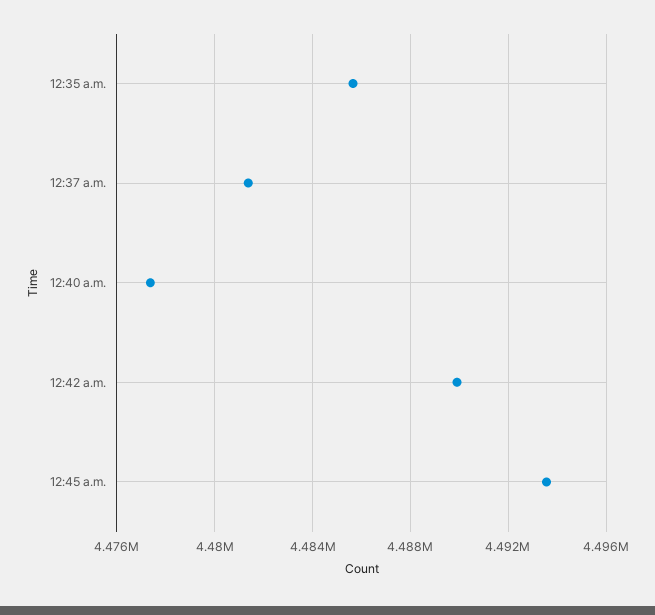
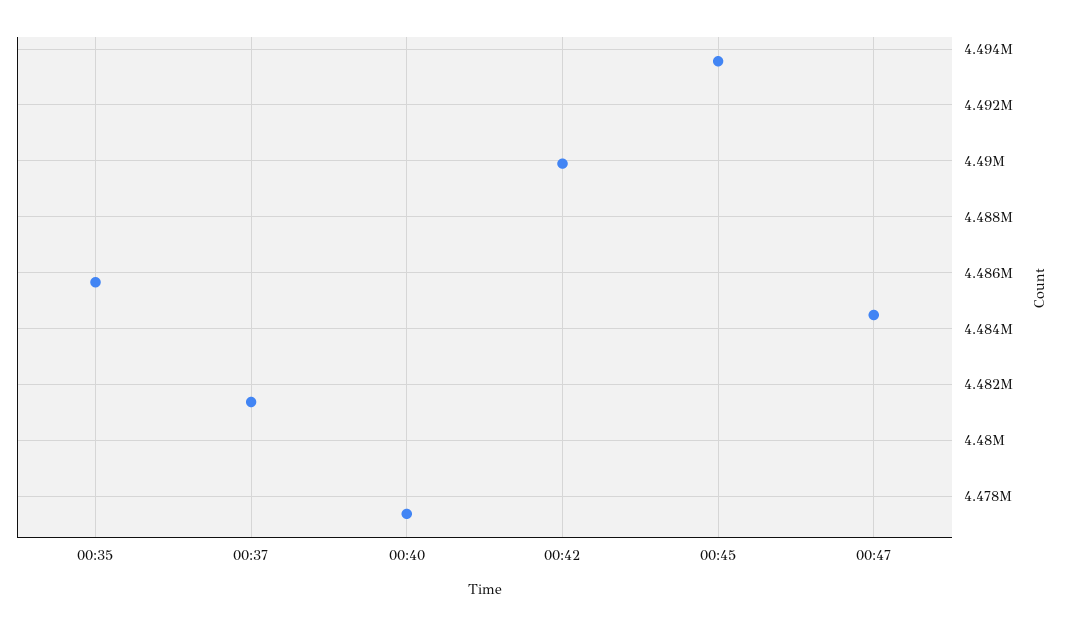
00:47: none -> 4484500

